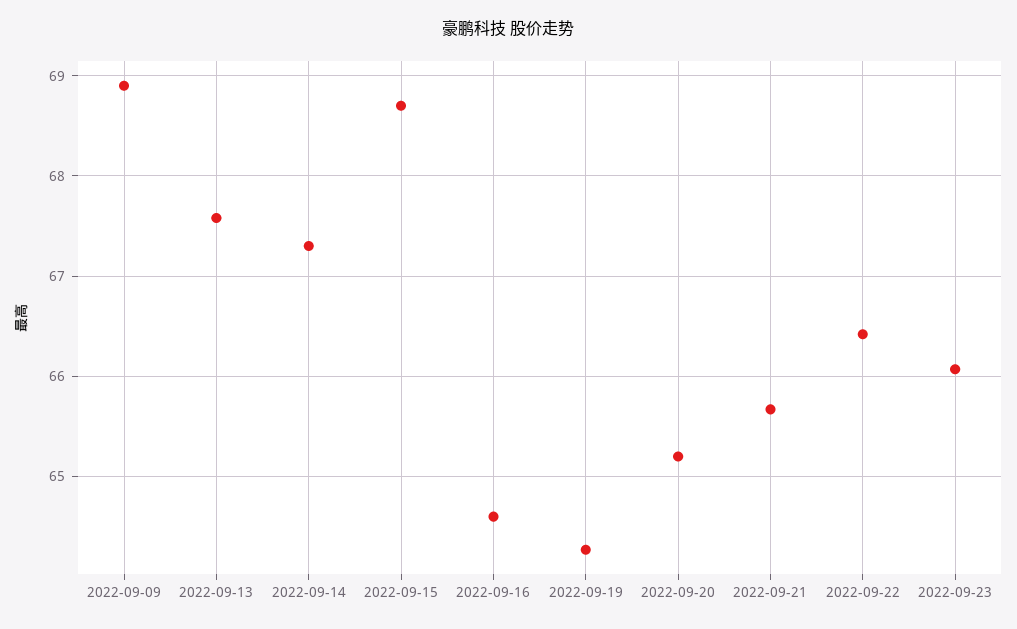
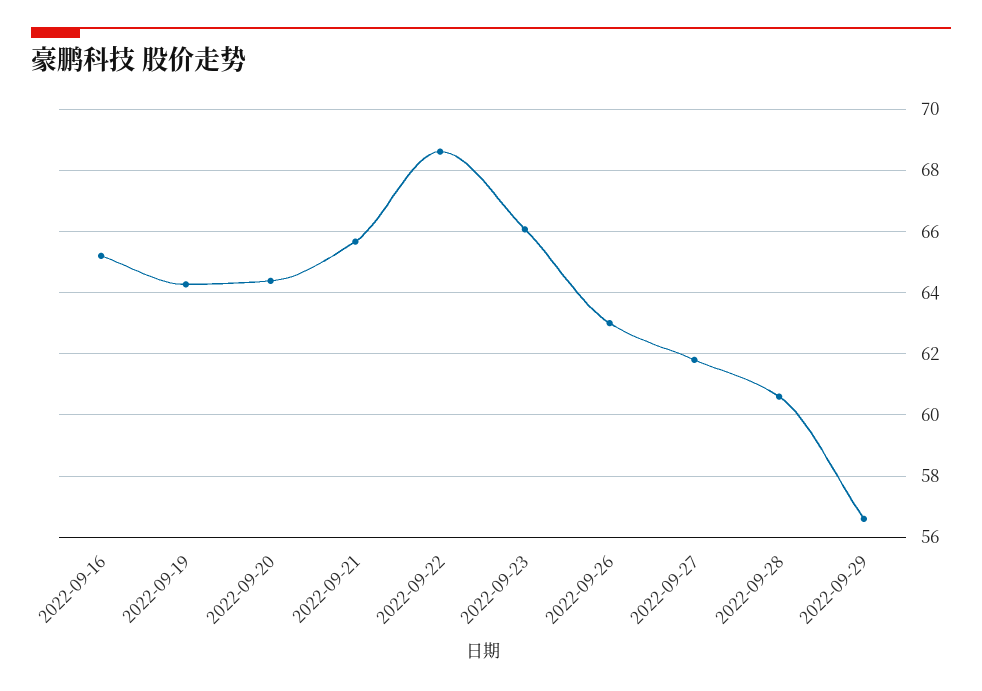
2022-09-09: 68.9 -> none
2022-09-13: 67.6 -> none
2022-09-14: 67.3 -> none
2022-09-15: 68.7 -> none
2022-09-16: 64.6 -> 65.2
2022-09-20: 65.2 -> 64.4
2022-09-22: 66.4 -> 68.6
2022-09-26: none -> 63
2022-09-27: none -> 61.8
2022-09-28: none -> 60.6
2022-09-29: none -> 56.6

